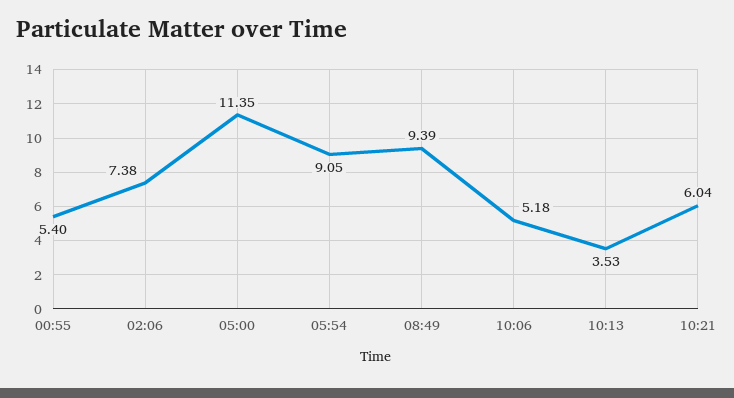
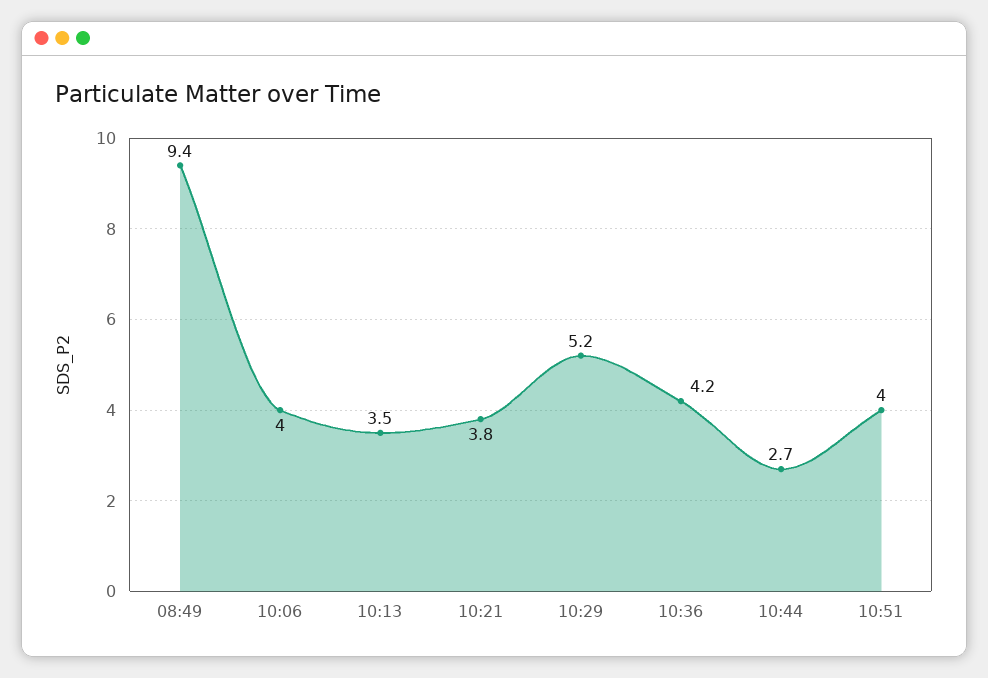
00:55: 5.4 -> none
02:06: 7.38 -> none
05:00: 11.35 -> none
05:54: 9.05 -> none
10:06: 5.18 -> 4
10:21: 6.04 -> 3.8
10:29: none -> 5.2
10:36: none -> 4.2
10:44: none -> 2.7
10:51: none -> 4

